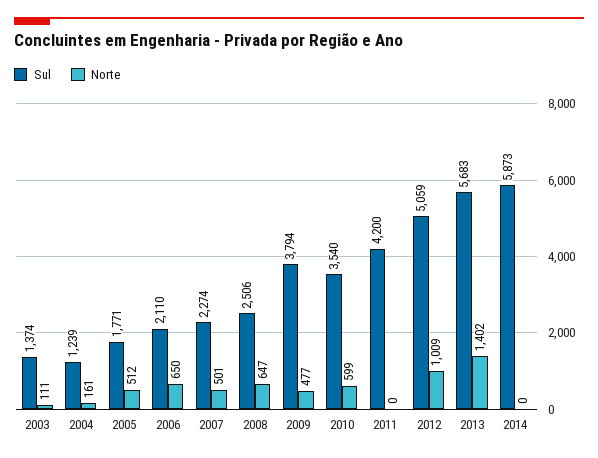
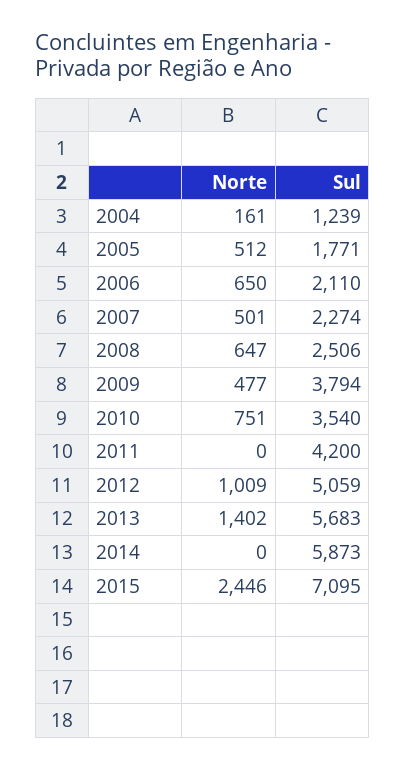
Sul, 2003: 1374 -> none
Norte, 2003: 111 -> none
Norte, 2010: 599 -> 751
Norte, 2015: none -> 2446
Sul, 2015: none -> 7095

